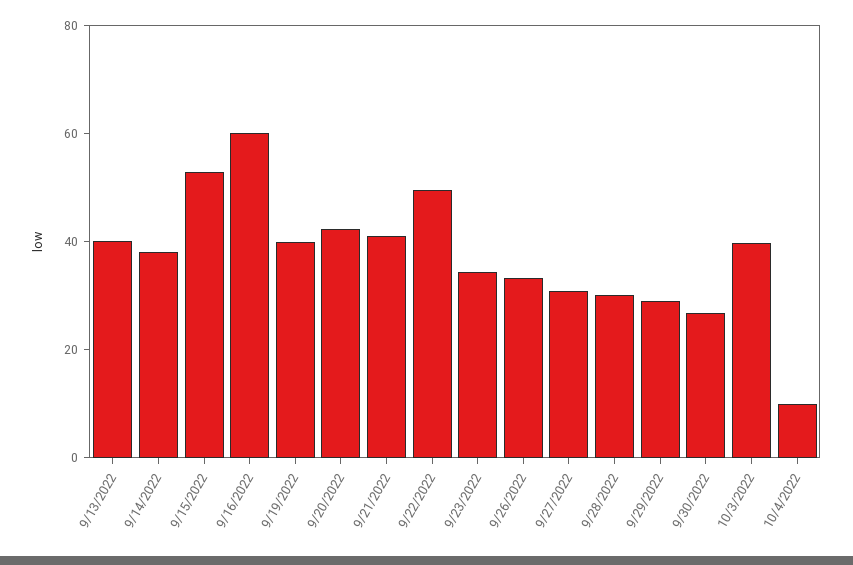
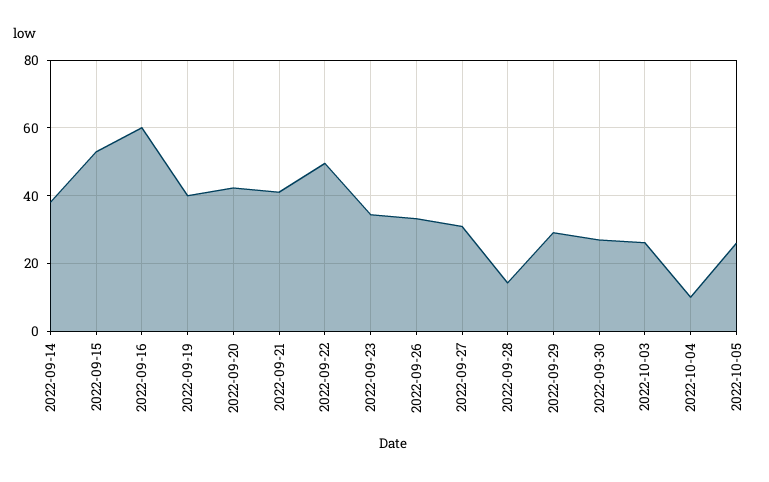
9/13/2022: 40 -> none
9/28/2022: 30 -> 14
10/3/2022: 40 -> 26
2022-10-05: none -> 26

